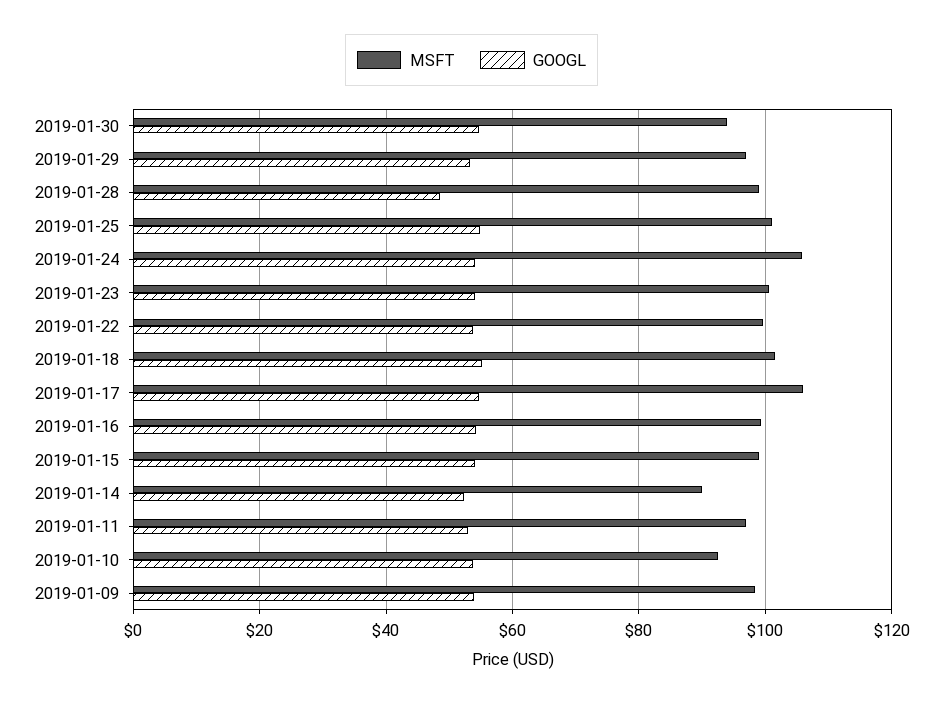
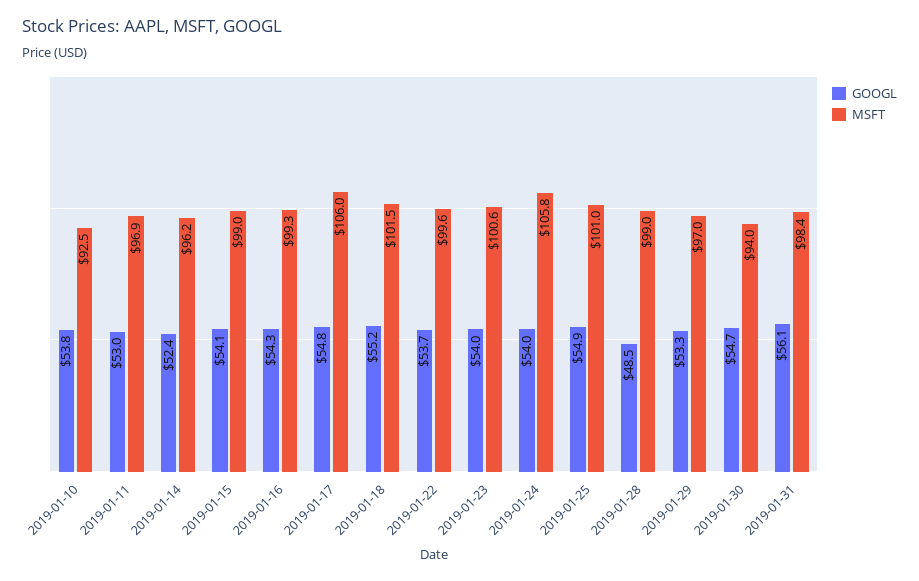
MSFT, 2019-01-14: 90 -> 96.2
MSFT, 2019-01-09: 98 -> none
GOOGL, 2019-01-09: 54 -> none
GOOGL, 2019-01-31: none -> 56.1
MSFT, 2019-01-31: none -> 98.4

